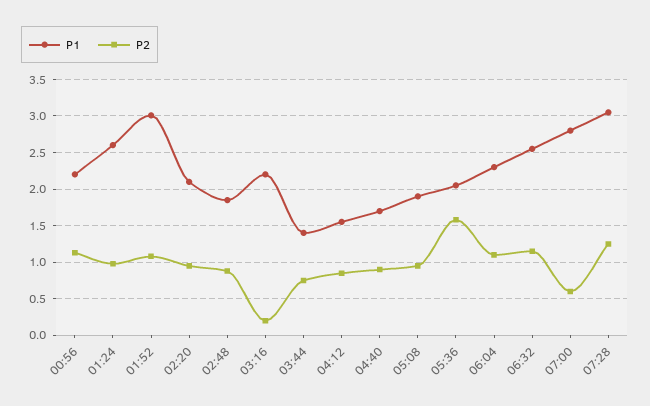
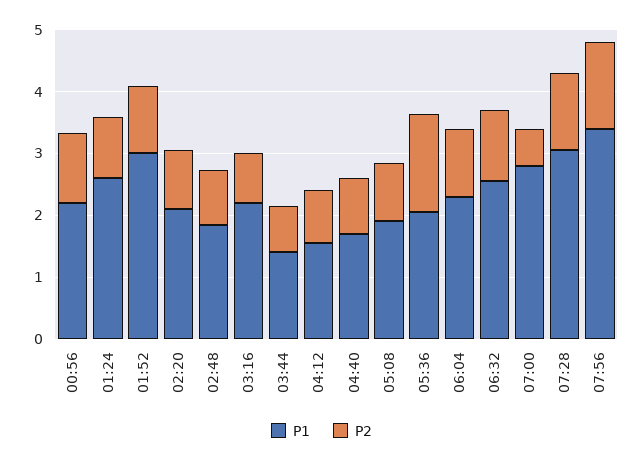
P2, 03:16: 0.2 -> 0.8
P1, 07:56: none -> 3.4
P2, 07:56: none -> 1.4

